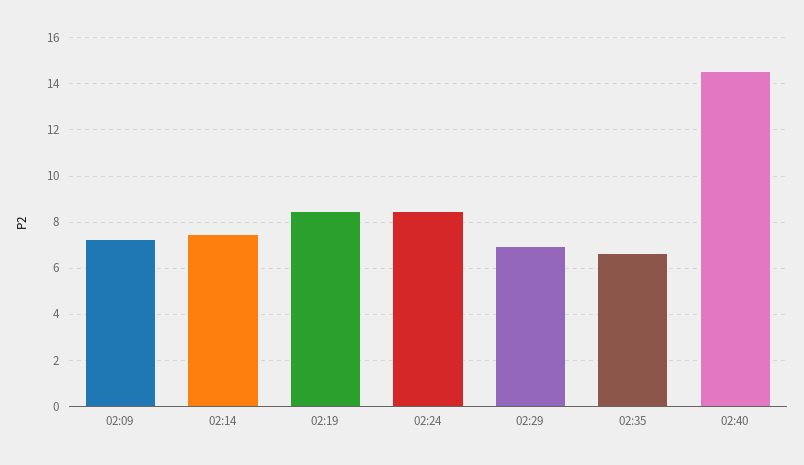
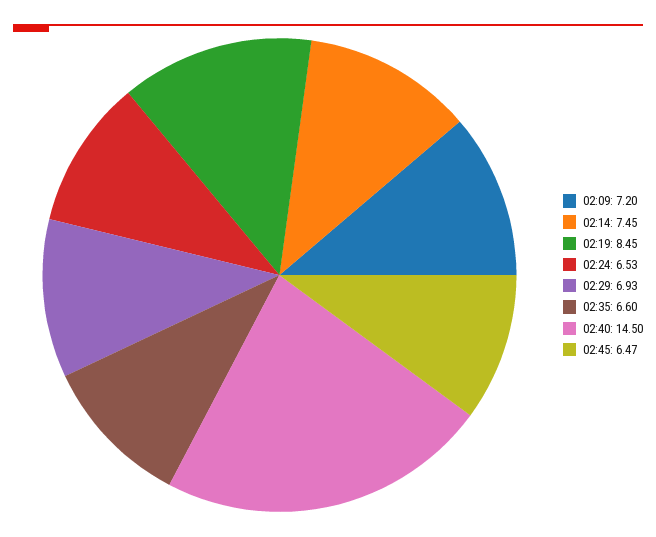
02:24: 8.5 -> 6.53
02:45: none -> 6.47

